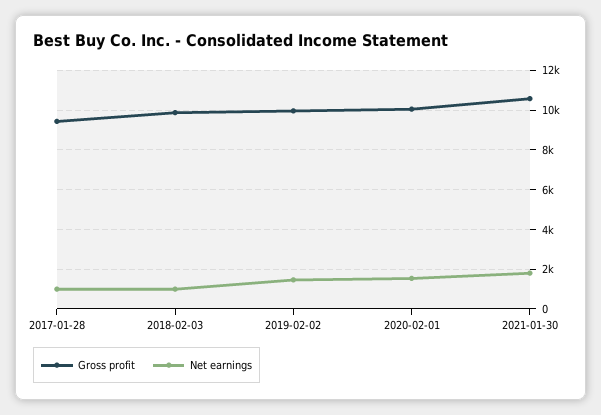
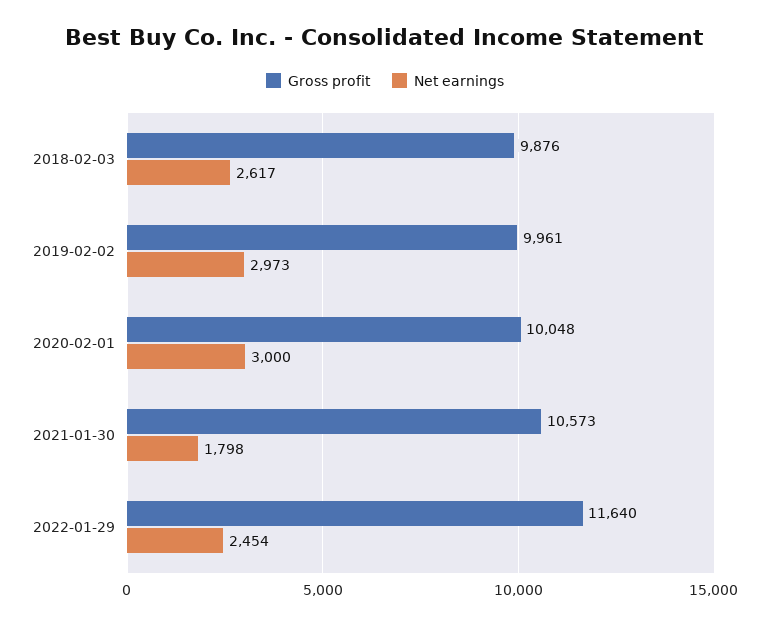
Gross profit, 2017-01-28: 9500 -> none
Net earnings, 2017-01-28: 1000 -> none
Net earnings, 2018-02-03: 1000 -> 2617
Net earnings, 2019-02-02: 1500 -> 2973
Net earnings, 2020-02-01: 1500 -> 3000
Gross profit, 2022-01-29: none -> 11640
Net earnings, 2022-01-29: none -> 2454

